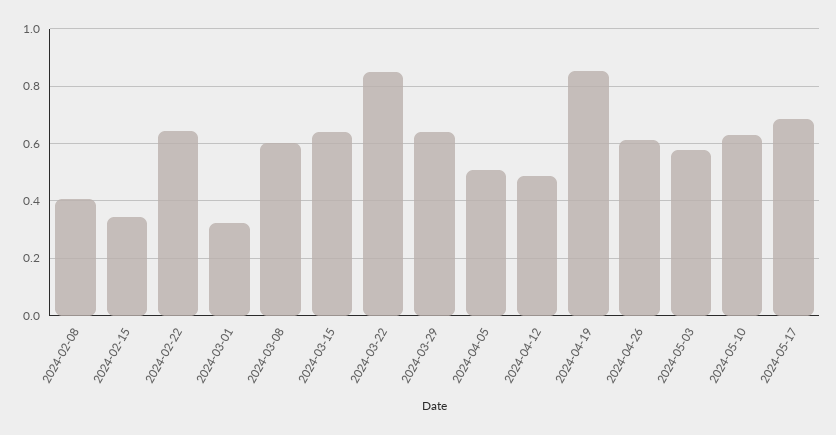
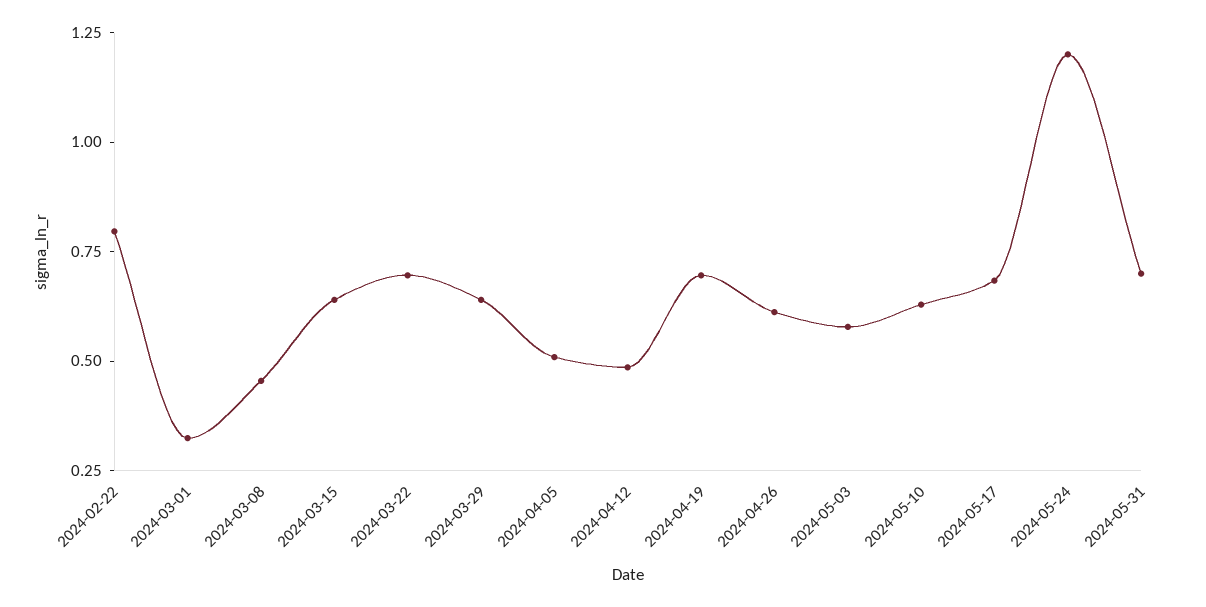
2024-02-08: 0.4 -> none
2024-02-15: 0.35 -> none
2024-02-22: 0.65 -> 0.8
2024-03-08: 0.6 -> 0.45
2024-03-22: 0.85 -> 0.7
2024-04-19: 0.85 -> 0.7
2024-05-24: none -> 1.2
2024-05-31: none -> 0.7

